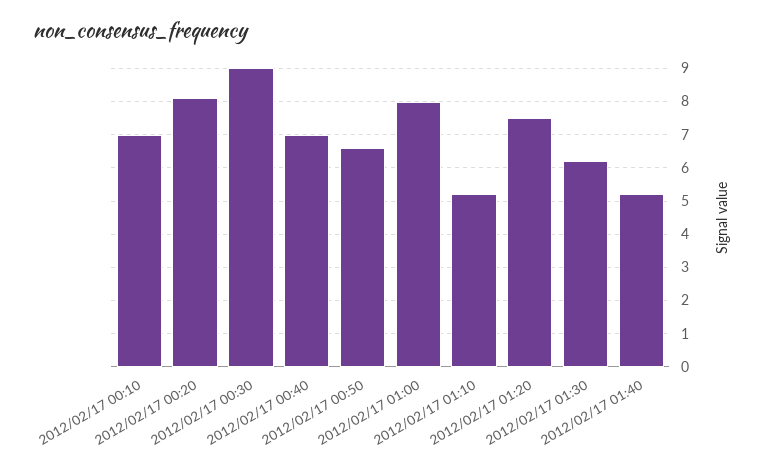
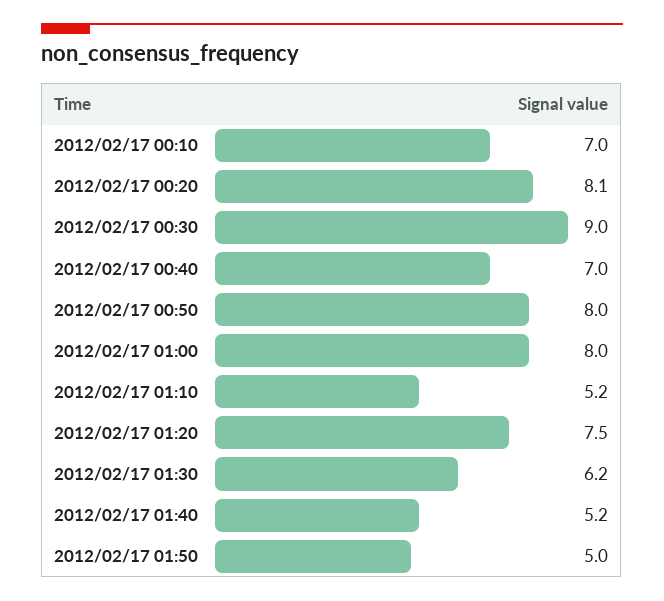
2012/02/17 00:50: 6.5 -> 8
2012/02/17 01:50: none -> 5

